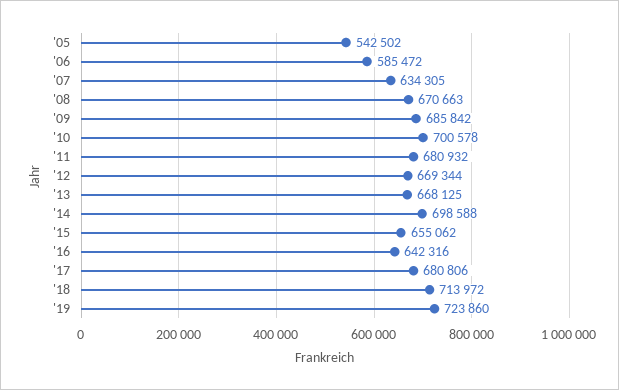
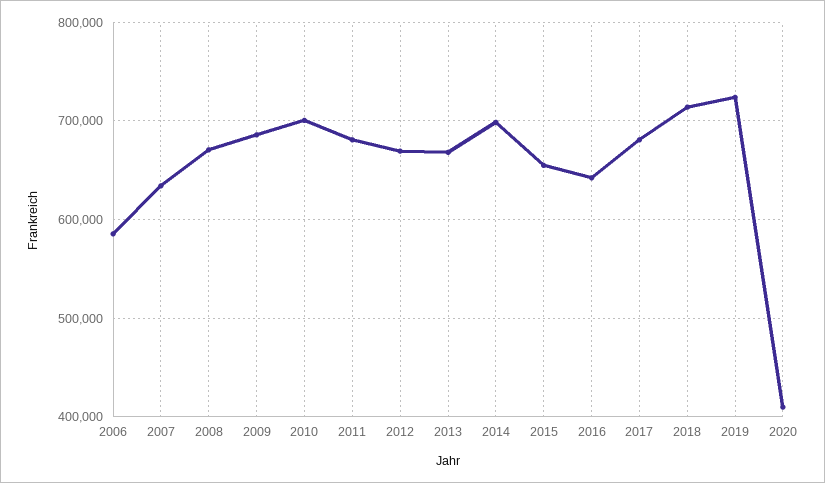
'05: 542502 -> none
2020: none -> 410000

